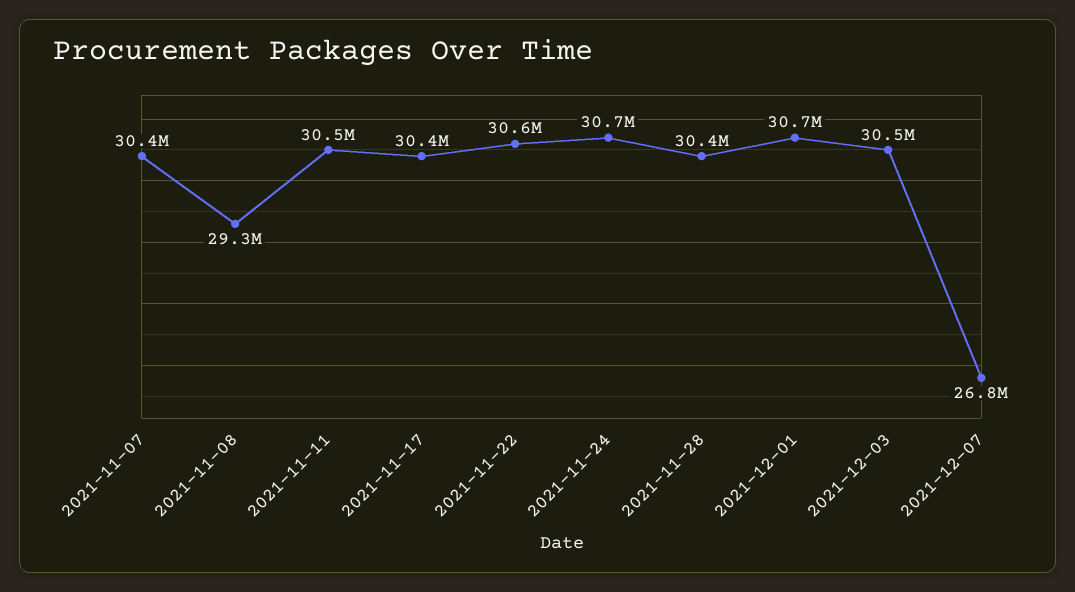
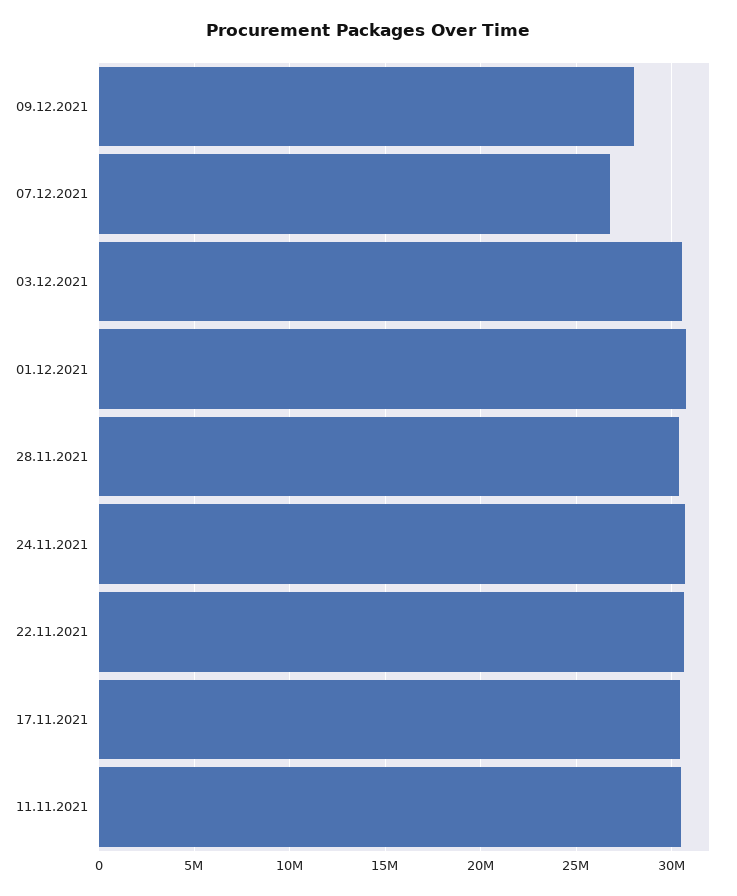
2021-11-07: 30400000 -> none
2021-11-08: 29300000 -> none
09.12.2021: none -> 28000000

